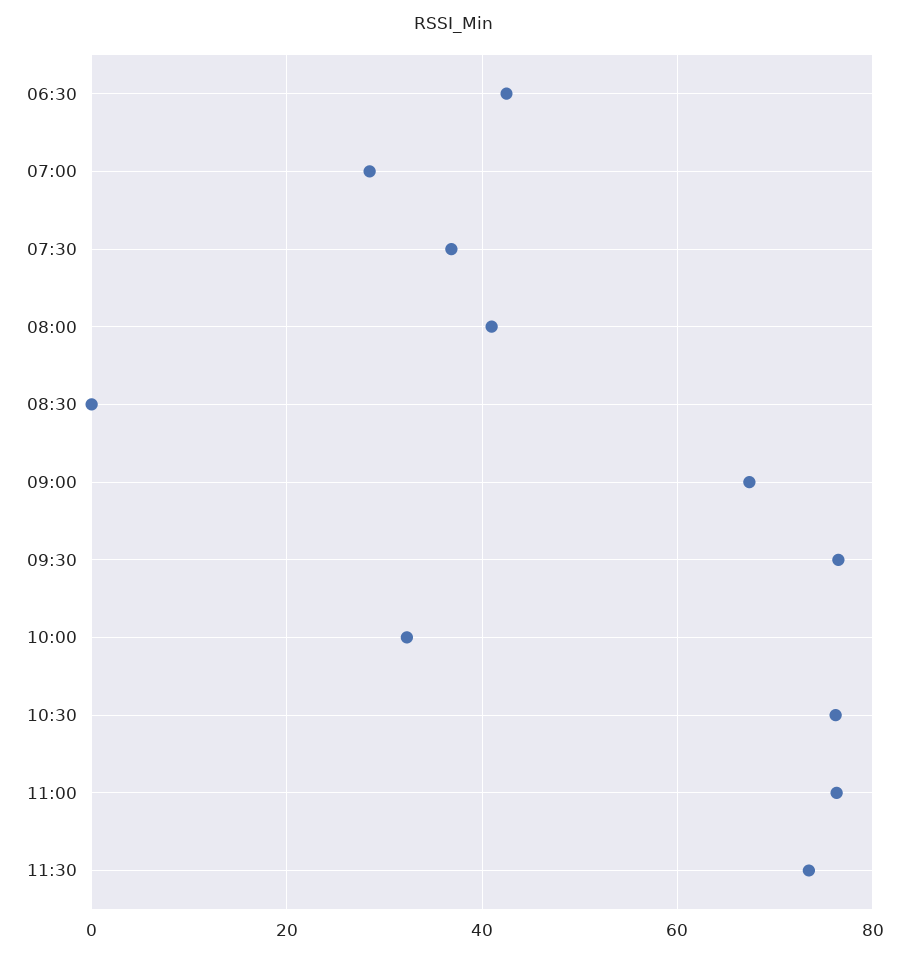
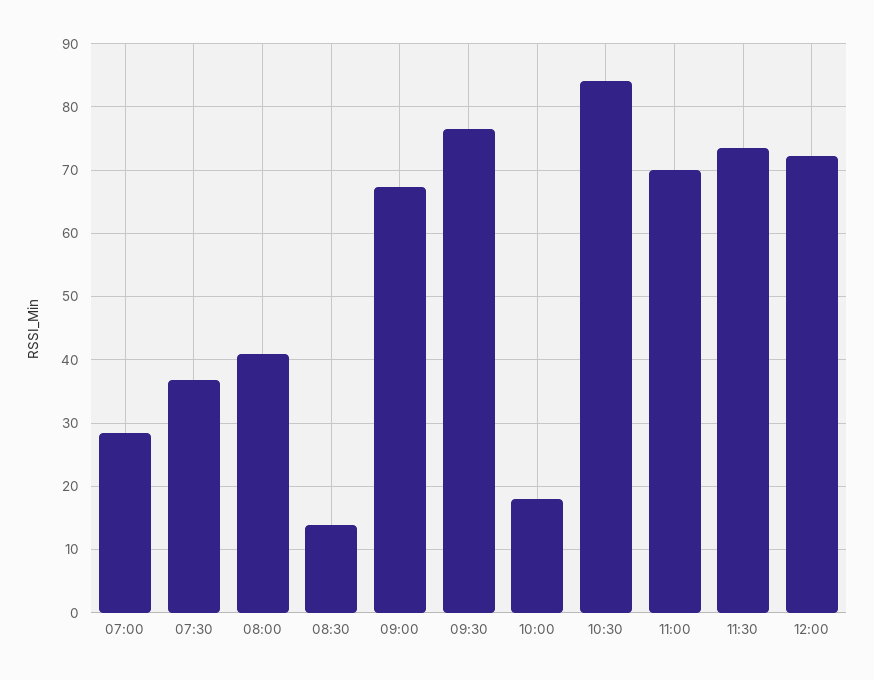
06:30: 42 -> none
08:30: 0 -> 14
10:00: 32 -> 18
10:30: 76 -> 84
11:00: 76 -> 70
12:00: none -> 72

